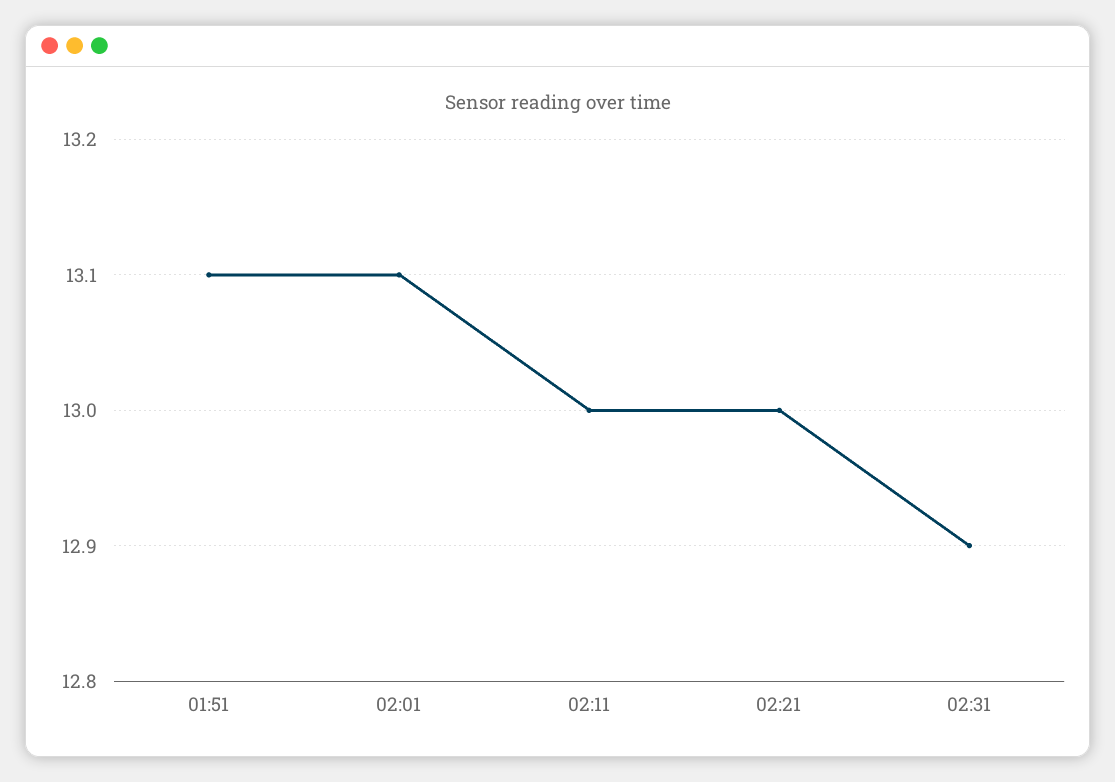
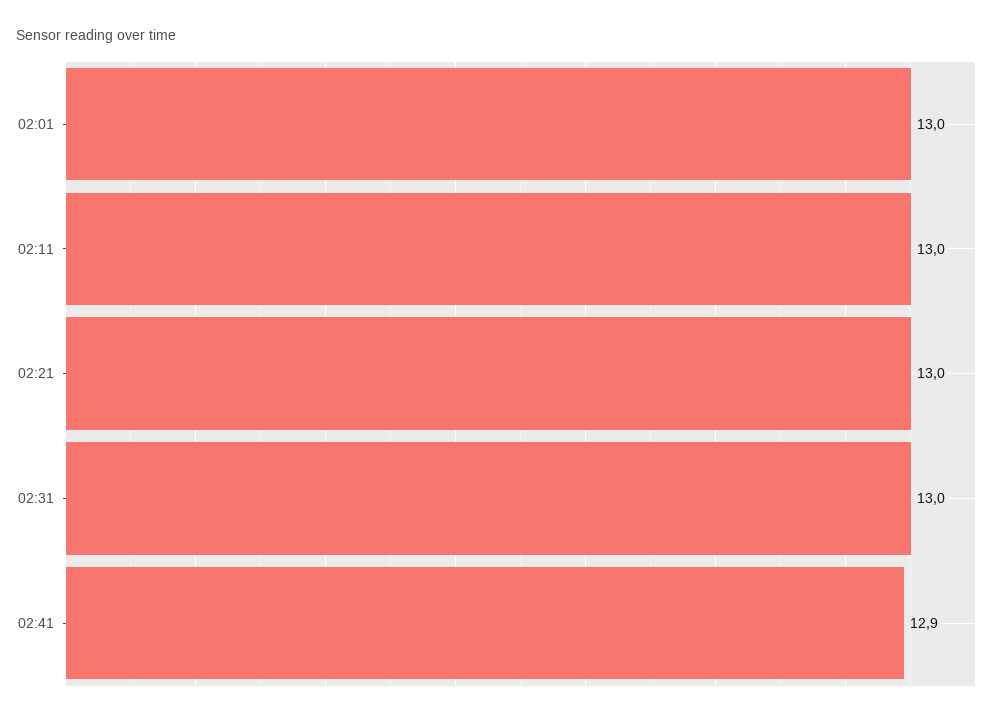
01:51: 13.1 -> none
02:01: 13.1 -> 13
02:31: 12.9 -> 13
02:41: none -> 12.9

